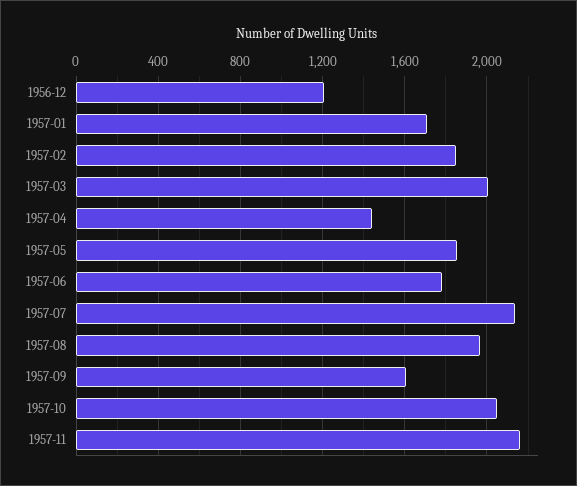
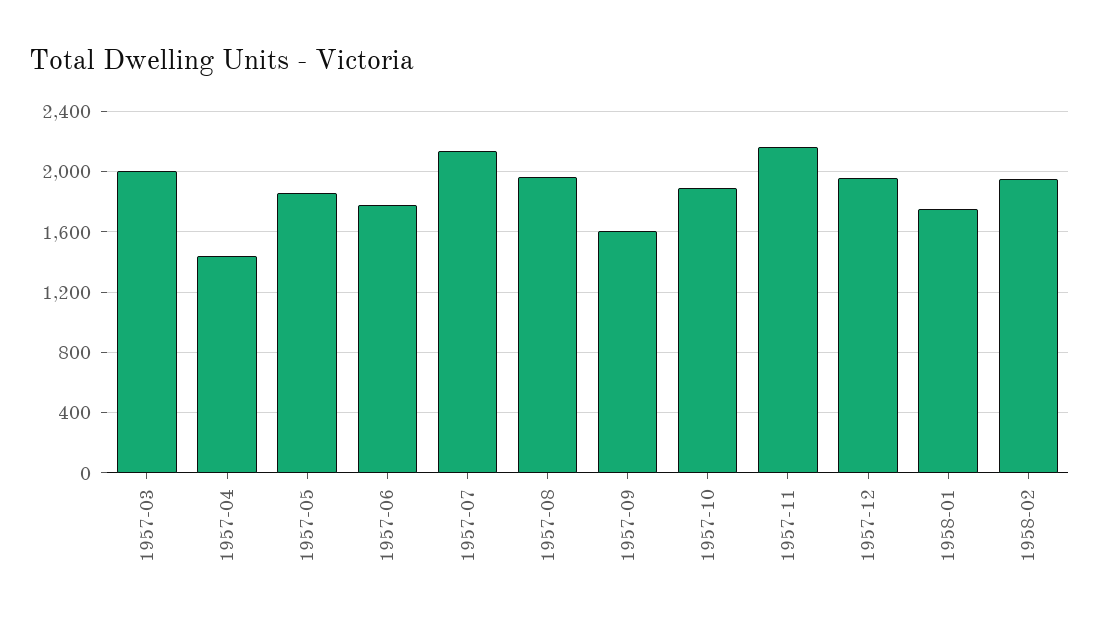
1956-12: 1200 -> none
1957-01: 1700 -> none
1957-02: 1850 -> none
1957-10: 2050 -> 1900
1957-12: none -> 1950
1958-01: none -> 1750
1958-02: none -> 1950

